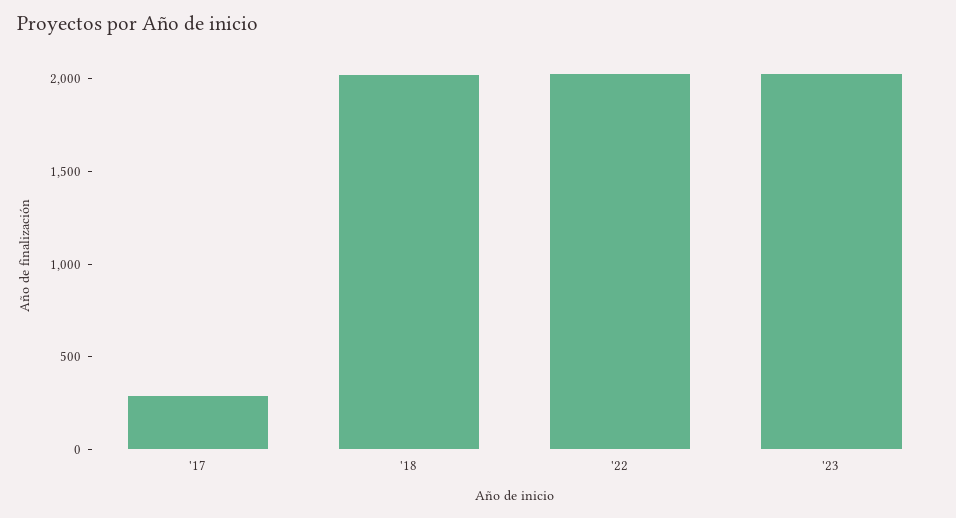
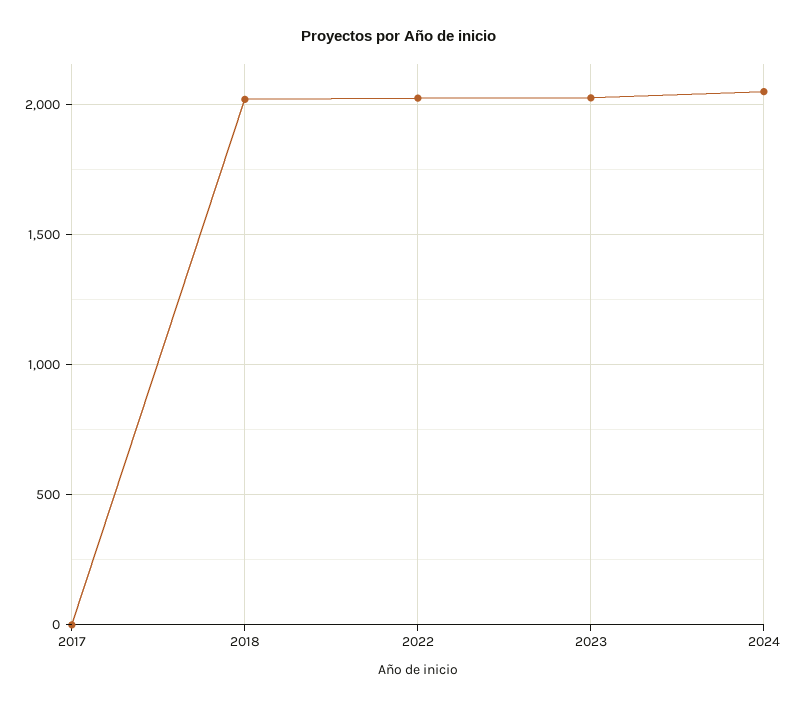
'17: 300 -> 0
2024: none -> 2050

